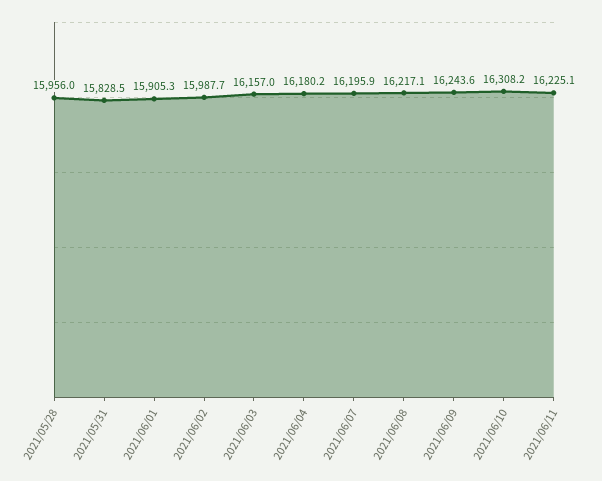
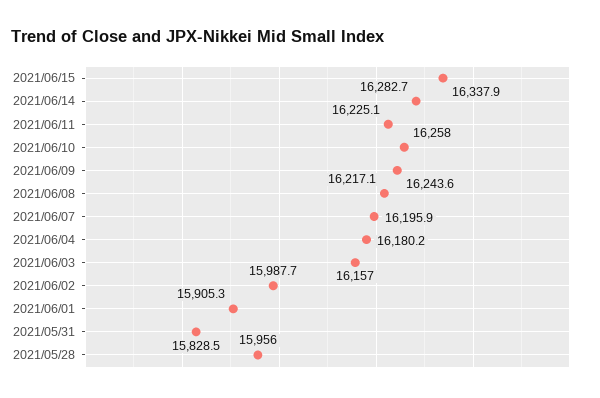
2021/06/10: 16308.2 -> 16258
2021/06/15: none -> 16337.9
2021/06/14: none -> 16282.7

